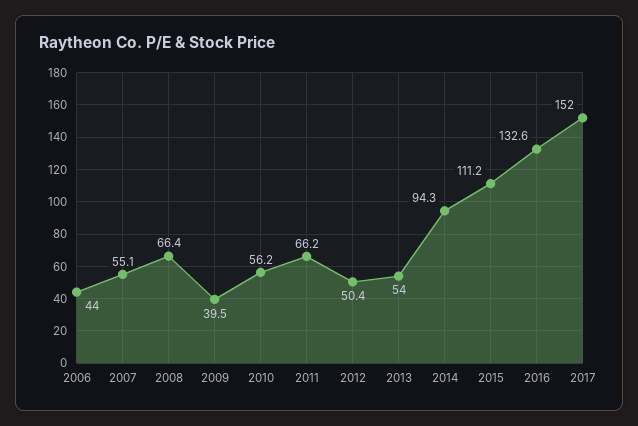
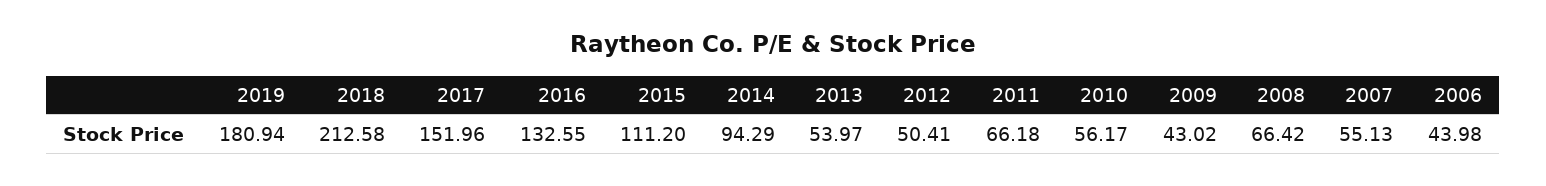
2009: 39.5 -> 43.02
2019: none -> 180.94
2018: none -> 212.58

